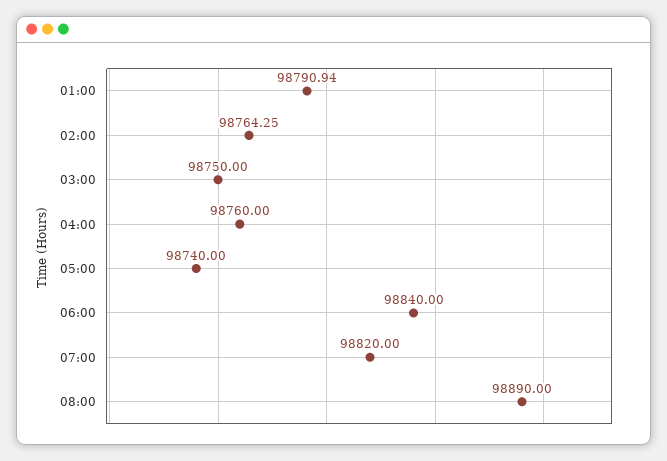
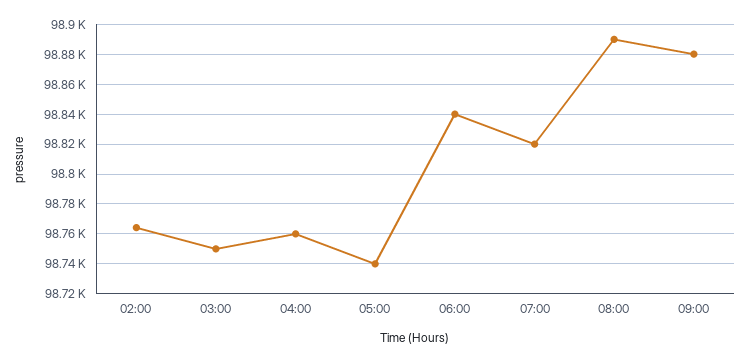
01:00: 98790.94 -> none
09:00: none -> 98880

